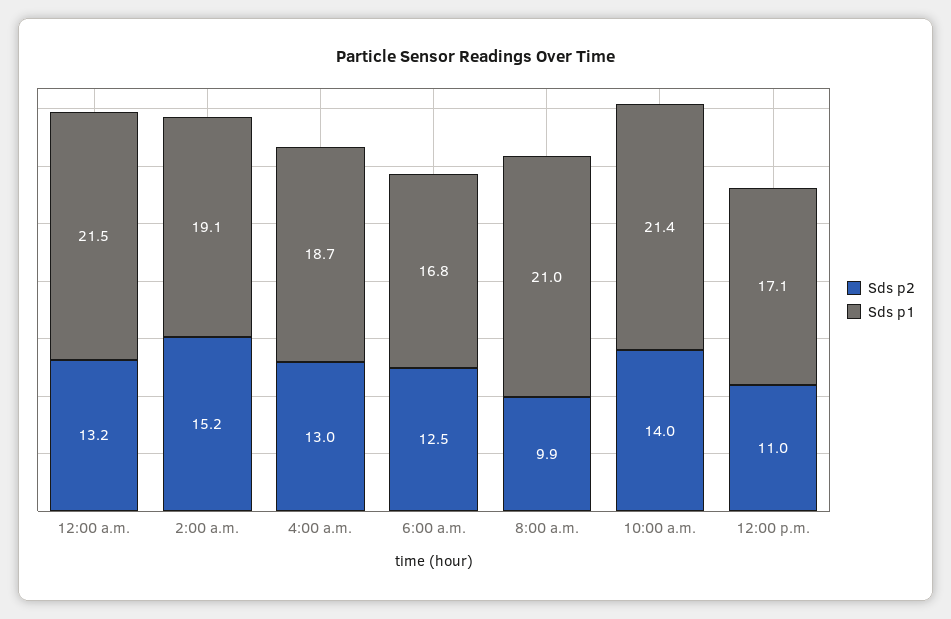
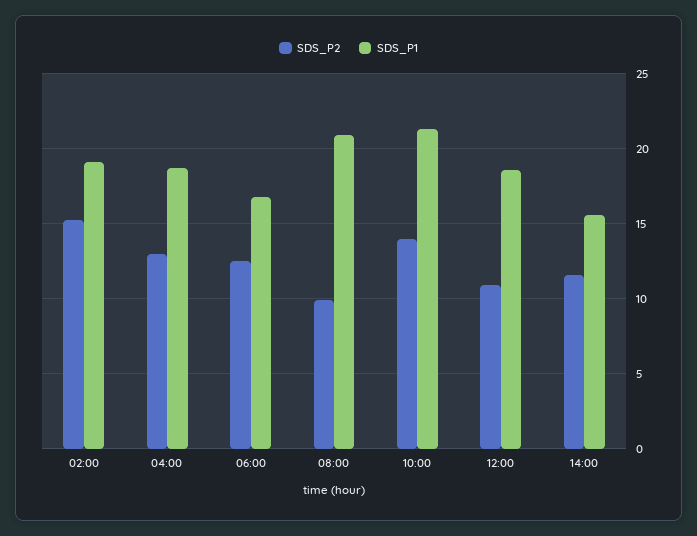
Sds p2, 12:00 a.m.: 13.2 -> none
Sds p1, 12:00 a.m.: 21.5 -> none
Sds p1, 12:00 p.m.: 17.1 -> 18.5
Sds p2, 14:00: none -> 11.5
Sds p1, 14:00: none -> 15.5

